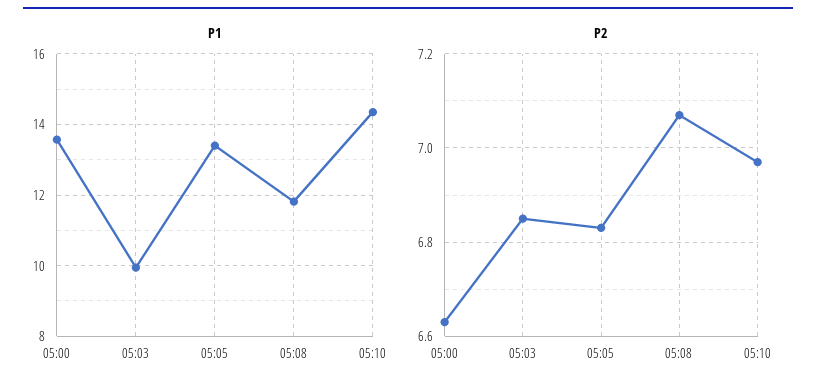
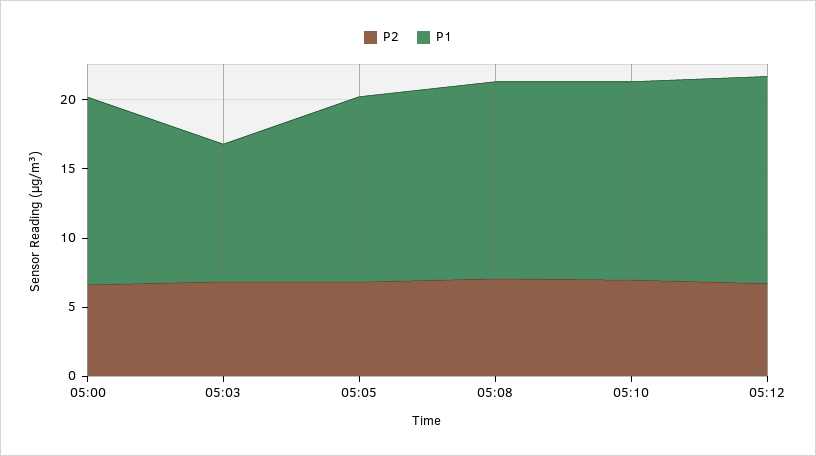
P1, 05:08: 11.8 -> 14
P2, 05:12: none -> 7
P1, 05:12: none -> 15

